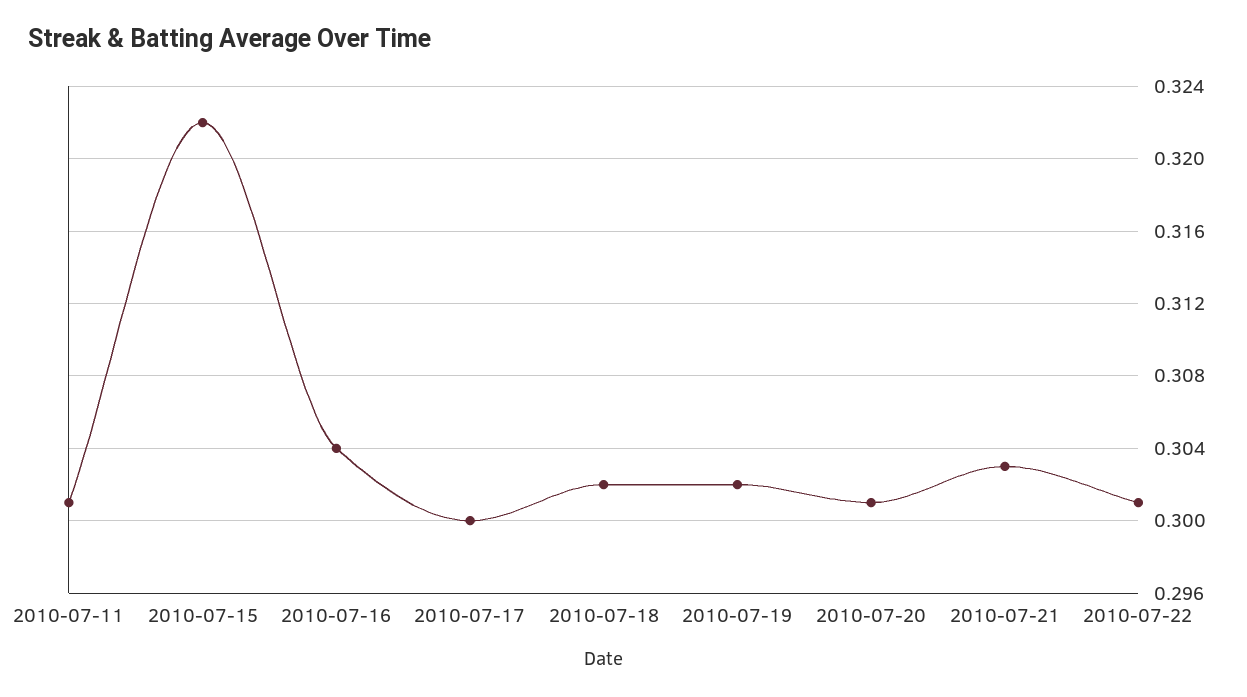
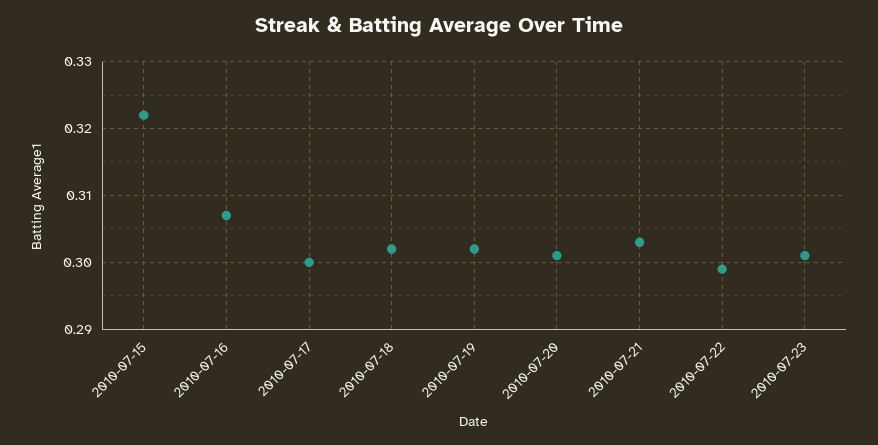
2010-07-11: 0.301 -> none
2010-07-16: 0.304 -> 0.307
2010-07-22: 0.301 -> 0.299
2010-07-23: none -> 0.301

